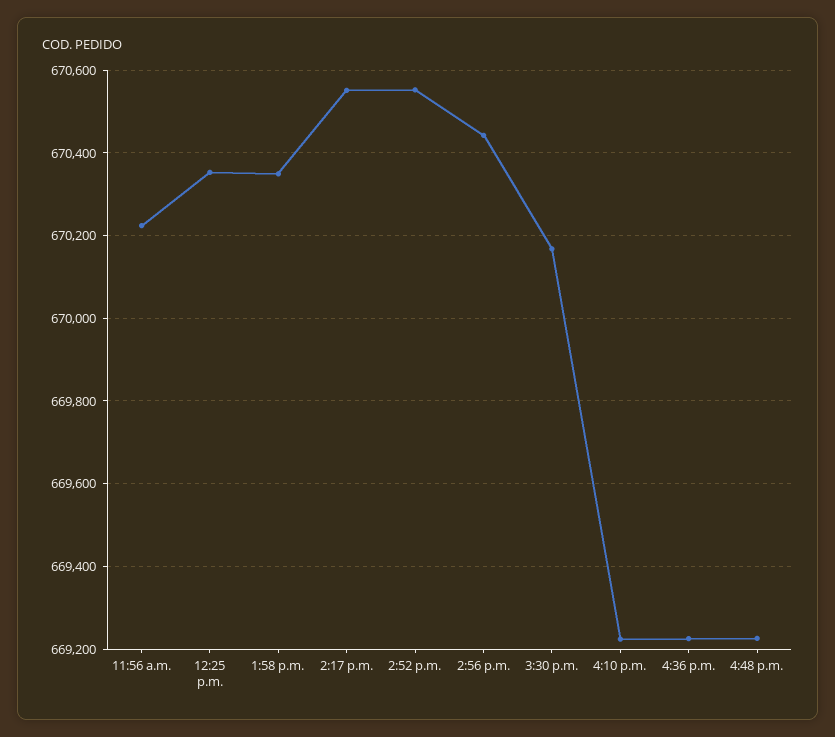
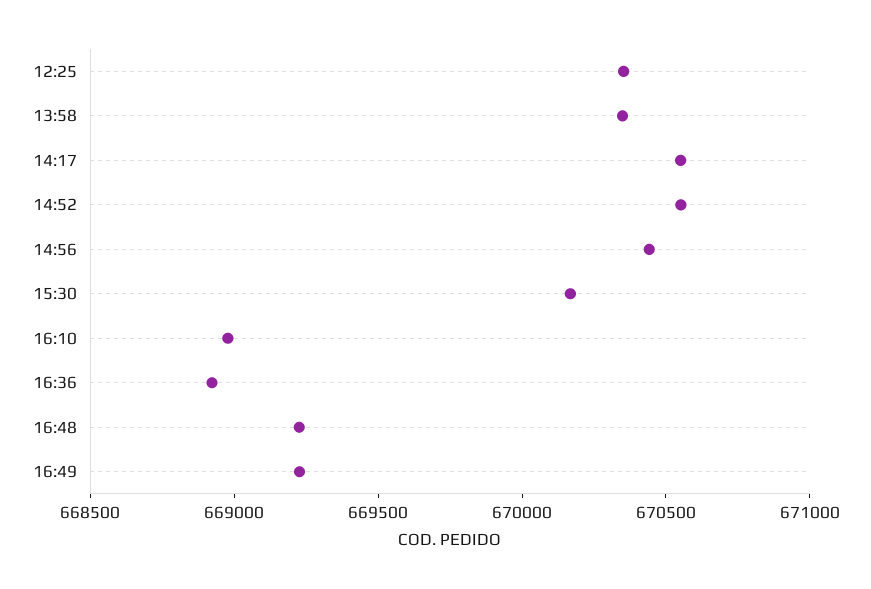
11:56 a.m.: 670220 -> none
4:10 p.m.: 669220 -> 669000
4:36 p.m.: 669220 -> 668900
16:49: none -> 669200

